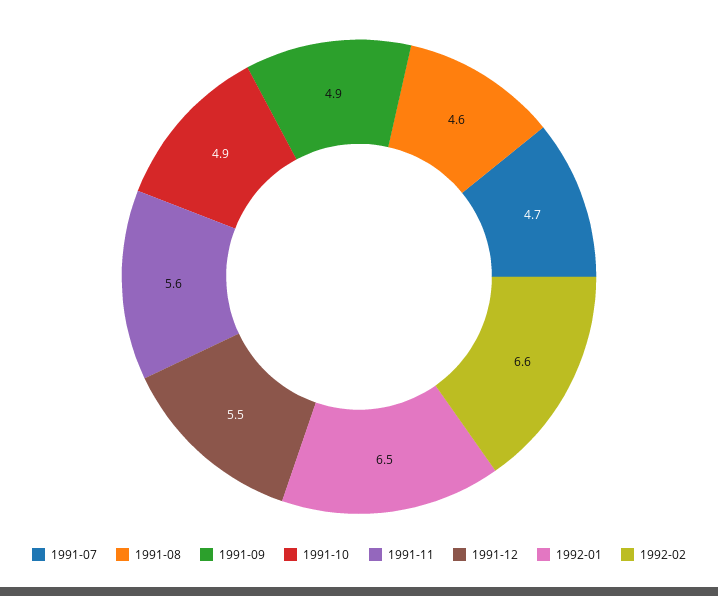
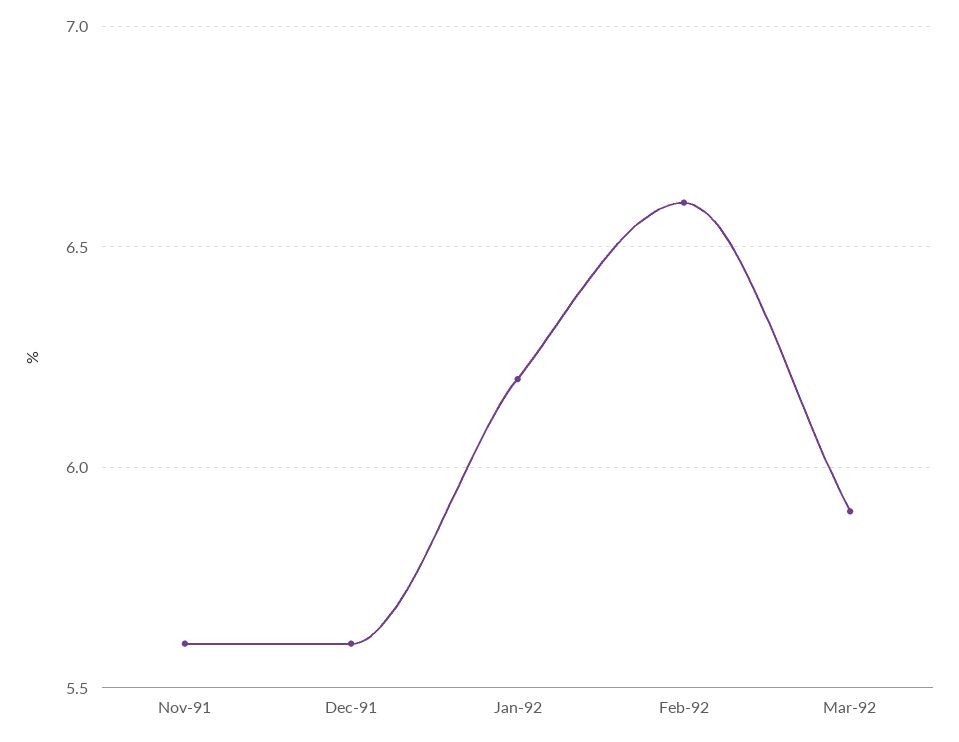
1991-07: 4.7 -> none
1991-08: 4.6 -> none
1991-09: 4.9 -> none
1991-10: 4.9 -> none
1991-12: 5.5 -> 5.6
1992-01: 6.5 -> 6.2
Mar-92: none -> 5.9

